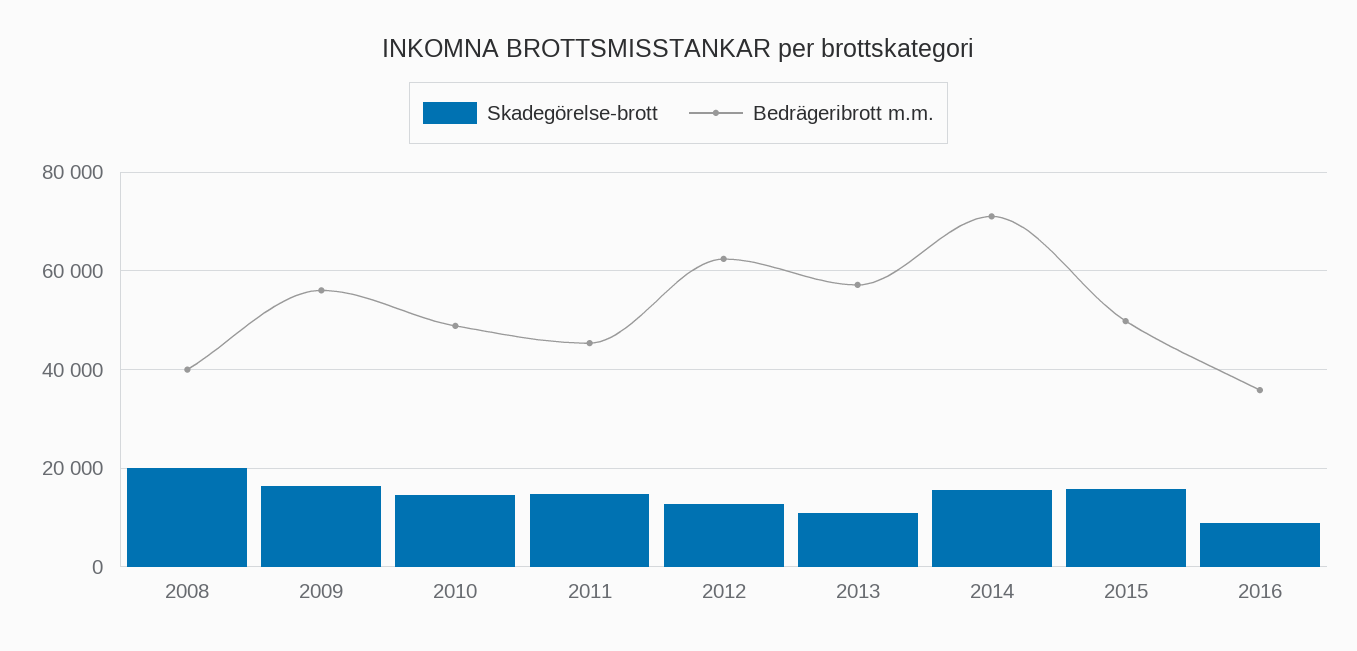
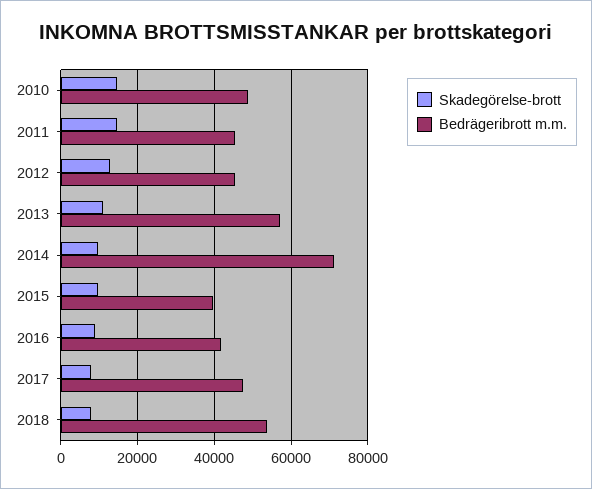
Skadegörelse-brott, 2008: 20000 -> none
Bedrägeribrott m.m., 2008: 40000 -> none
Skadegörelse-brott, 2009: 16000 -> none
Bedrägeribrott m.m., 2009: 56000 -> none
Bedrägeribrott m.m., 2012: 62000 -> 46000
Skadegörelse-brott, 2014: 16000 -> 10000
Skadegörelse-brott, 2015: 16000 -> 10000
Bedrägeribrott m.m., 2015: 50000 -> 40000
Bedrägeribrott m.m., 2016: 36000 -> 42000
Skadegörelse-brott, 2017: none -> 8000
Bedrägeribrott m.m., 2017: none -> 48000
Skadegörelse-brott, 2018: none -> 8000
Bedrägeribrott m.m., 2018: none -> 54000

